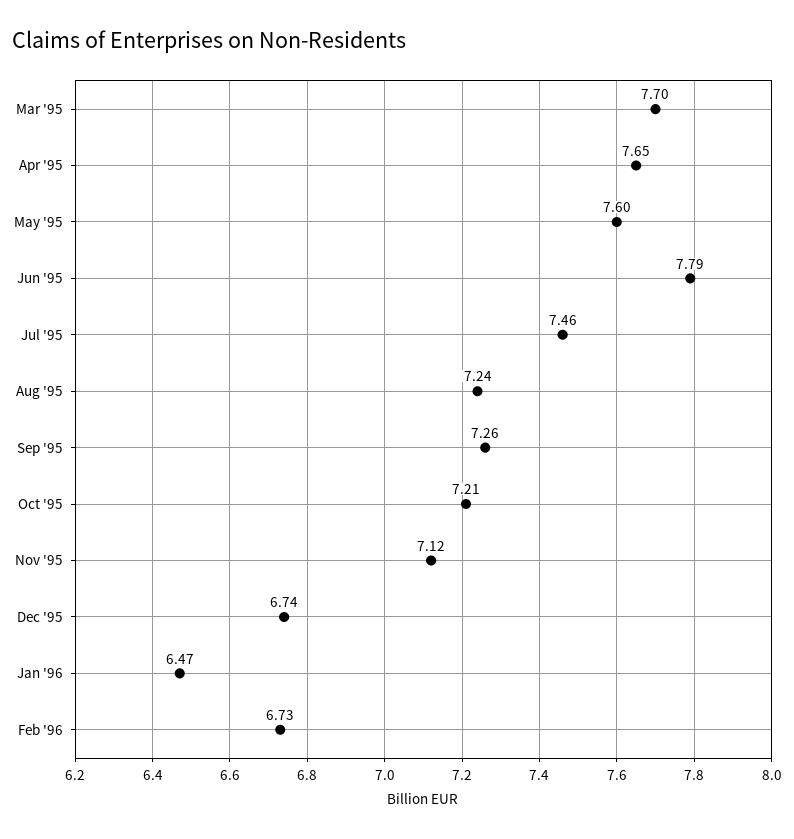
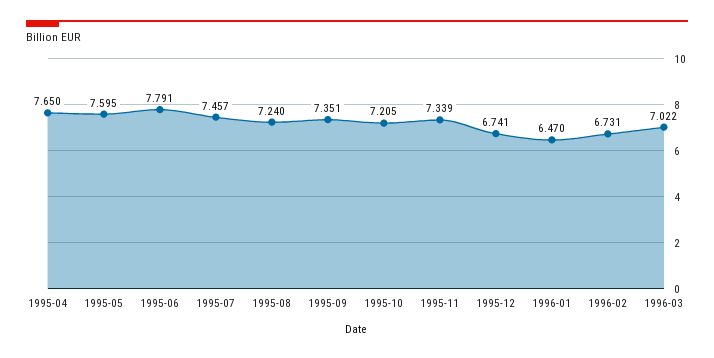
Mar '95: 7.7 -> none
Sep '95: 7.26 -> 7.351
Nov '95: 7.12 -> 7.339
1996-03: none -> 7.022

